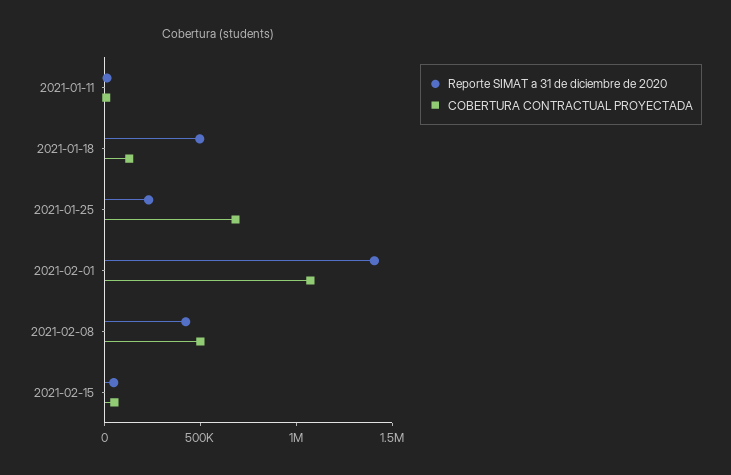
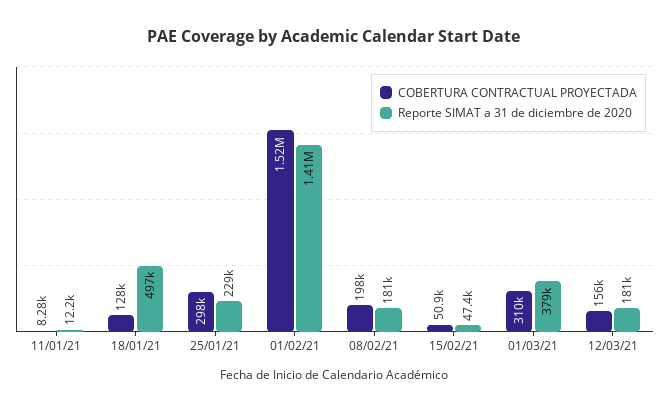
COBERTURA CONTRACTUAL PROYECTADA, 2021-01-25: 700000 -> 298000
COBERTURA CONTRACTUAL PROYECTADA, 2021-02-01: 1100000 -> 1520000
Reporte SIMAT a 31 de diciembre de 2020, 2021-02-08: 400000 -> 181000
COBERTURA CONTRACTUAL PROYECTADA, 2021-02-08: 500000 -> 198000
COBERTURA CONTRACTUAL PROYECTADA, 01/03/21: none -> 310000
Reporte SIMAT a 31 de diciembre de 2020, 01/03/21: none -> 379000
COBERTURA CONTRACTUAL PROYECTADA, 12/03/21: none -> 156000
Reporte SIMAT a 31 de diciembre de 2020, 12/03/21: none -> 181000

